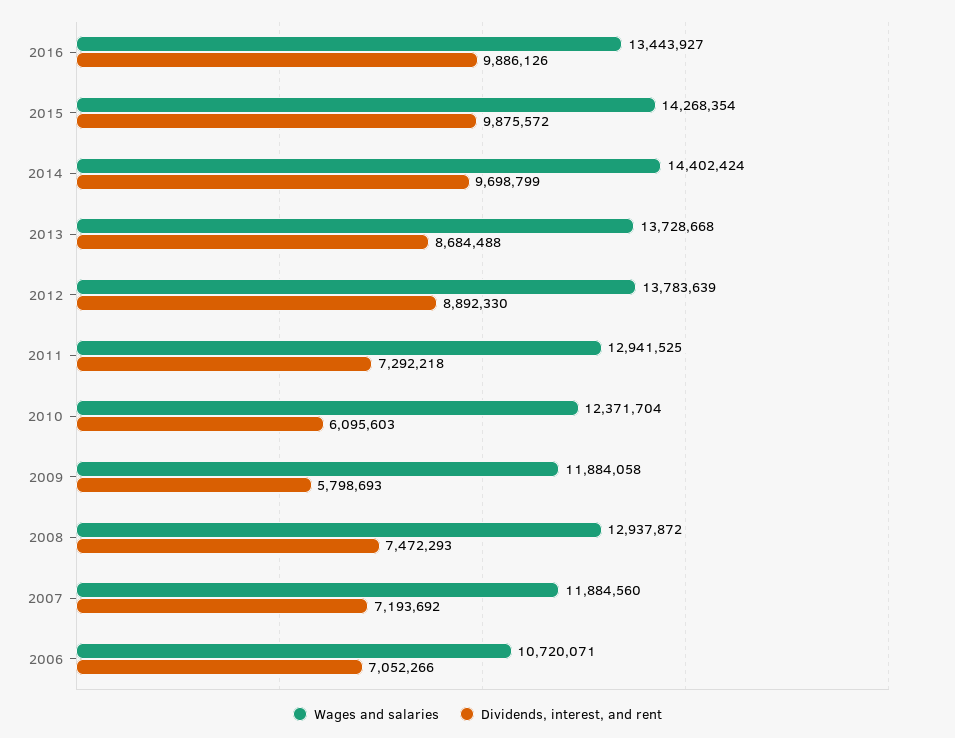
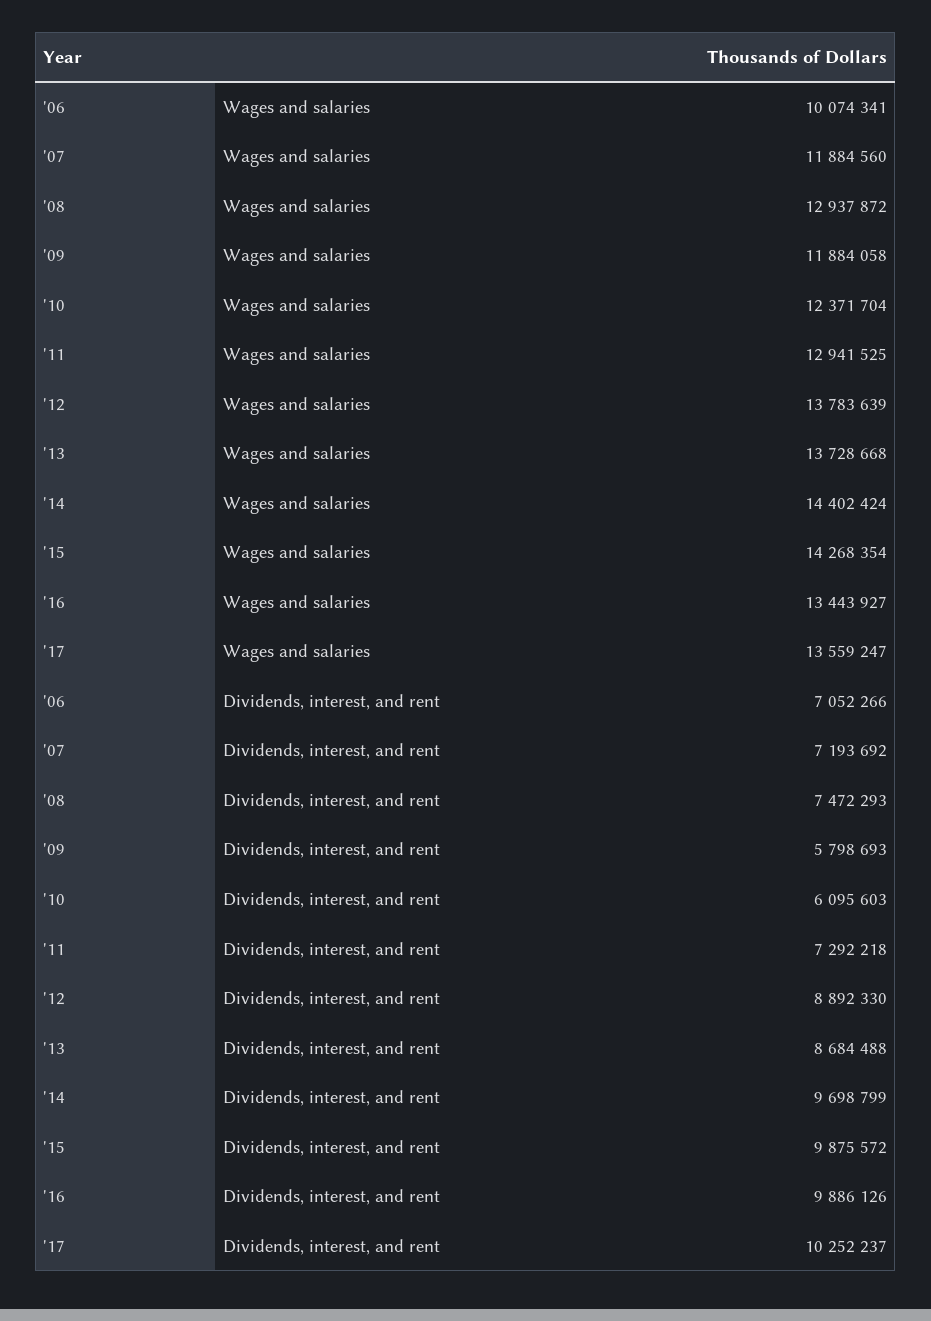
Wages and salaries, 2006: 10720071 -> 10074341
Wages and salaries, '17: none -> 13559247
Dividends, interest, and rent, '17: none -> 10252237

